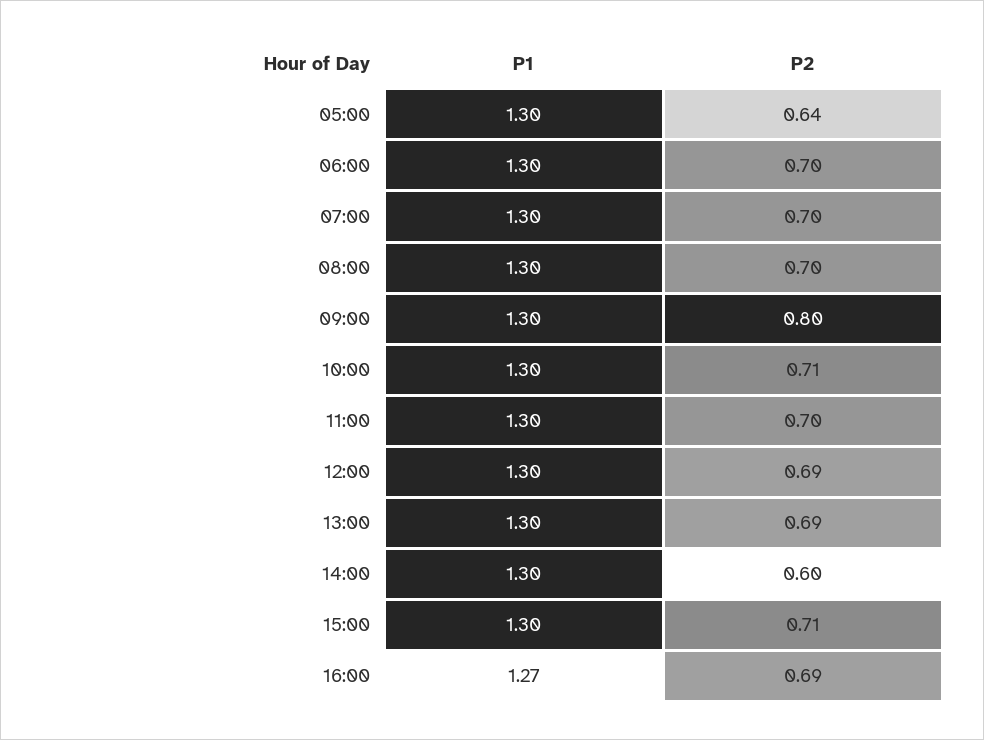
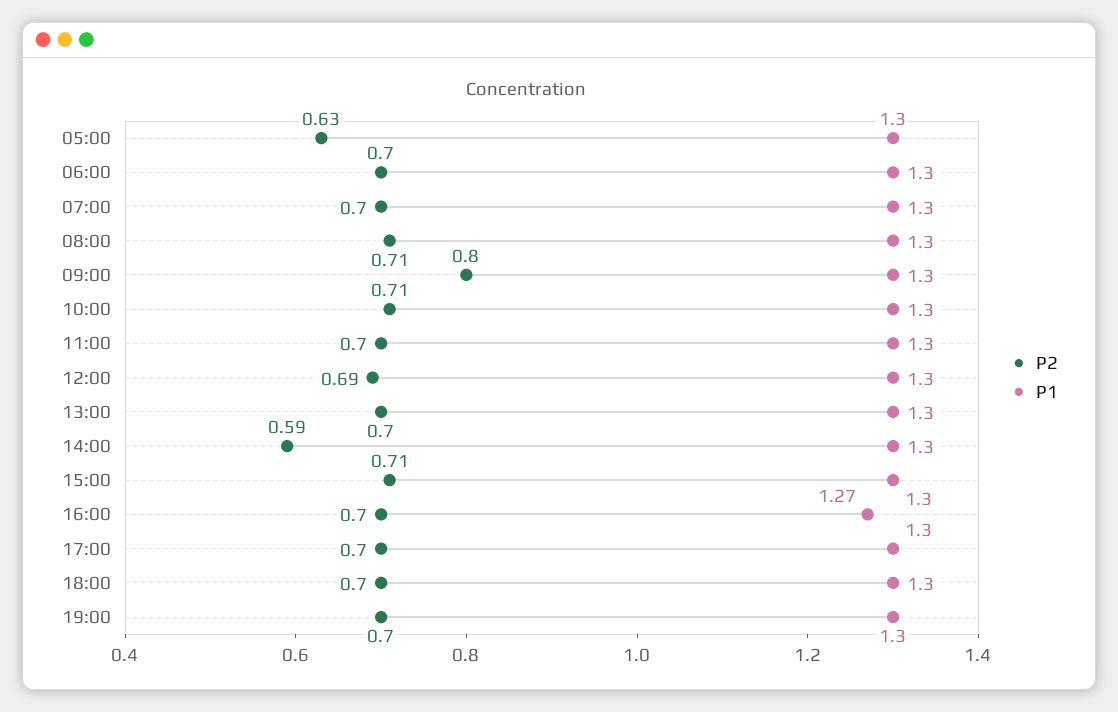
P2, 05:00: 0.64 -> 0.63
P2, 08:00: 0.7 -> 0.71
P2, 13:00: 0.69 -> 0.7
P2, 14:00: 0.6 -> 0.59
P2, 16:00: 0.69 -> 0.7
P2, 17:00: none -> 0.7
P1, 17:00: none -> 1.3
P2, 18:00: none -> 0.7
P1, 18:00: none -> 1.3
P2, 19:00: none -> 0.7
P1, 19:00: none -> 1.3

